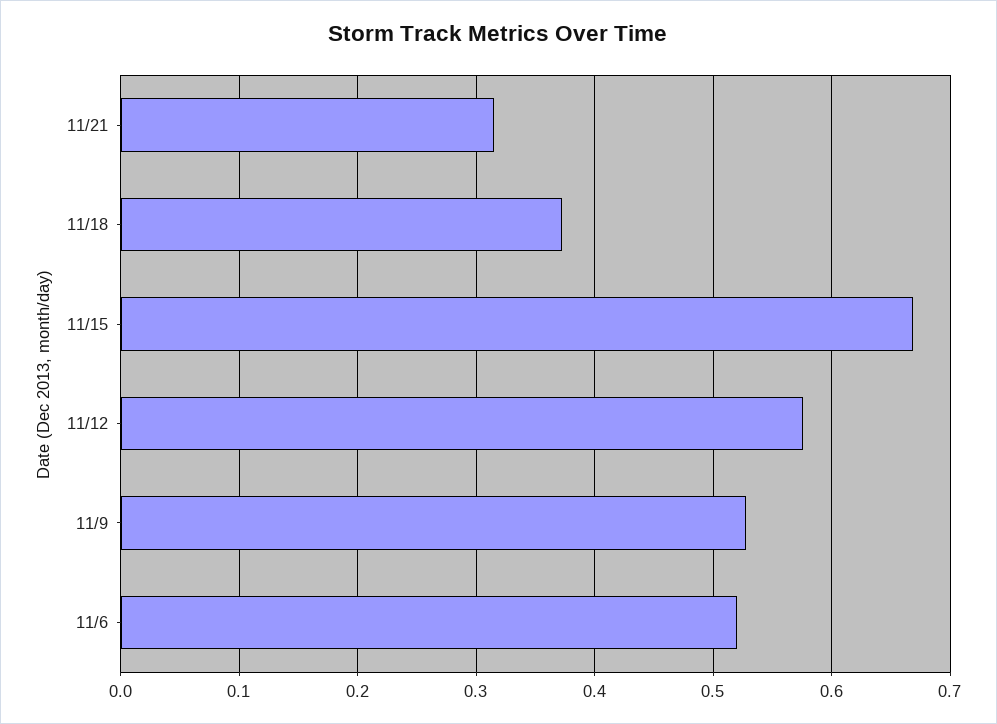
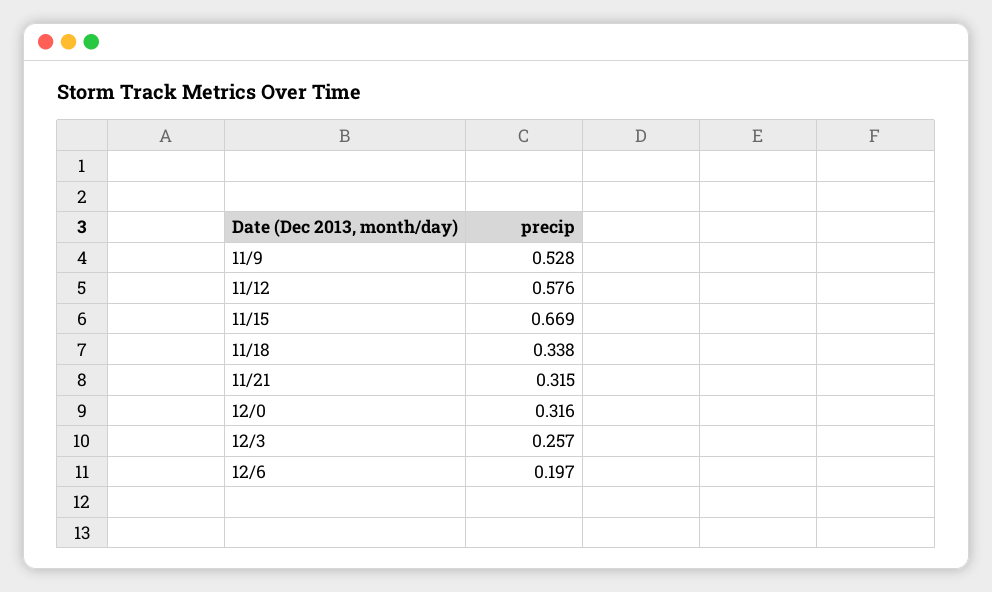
11/18: 0.37 -> 0.338
11/6: 0.52 -> none
12/0: none -> 0.316
12/3: none -> 0.257
12/6: none -> 0.197

